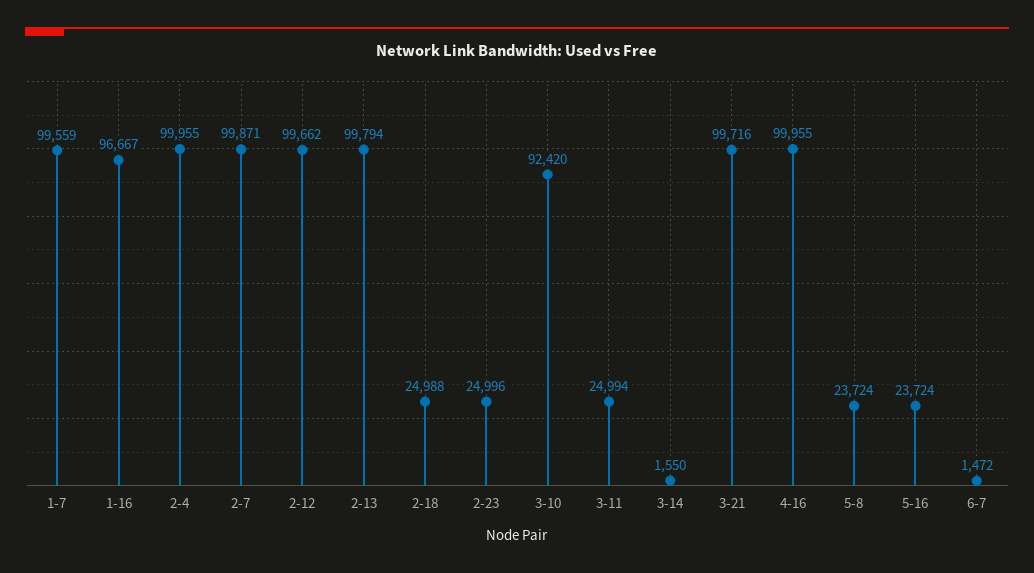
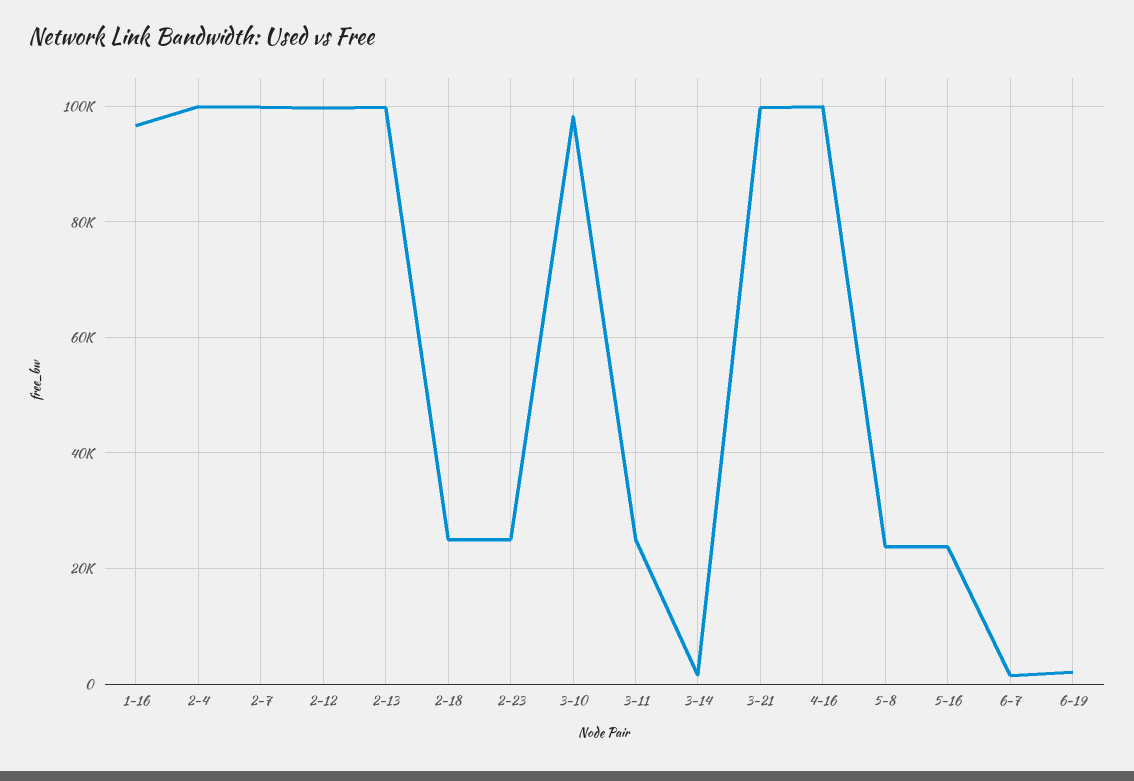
1-7: 99559 -> none
3-10: 92420 -> 98000
6-19: none -> 2000

